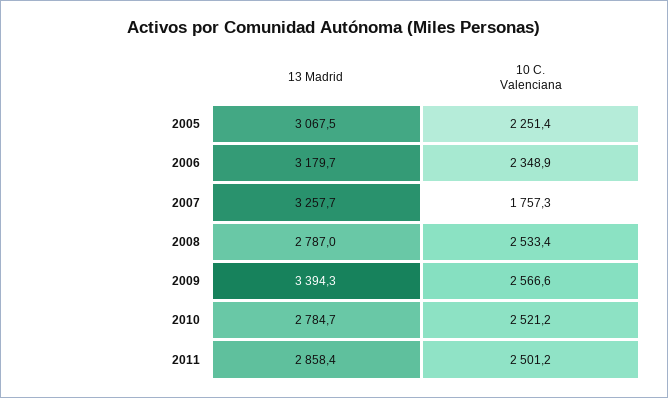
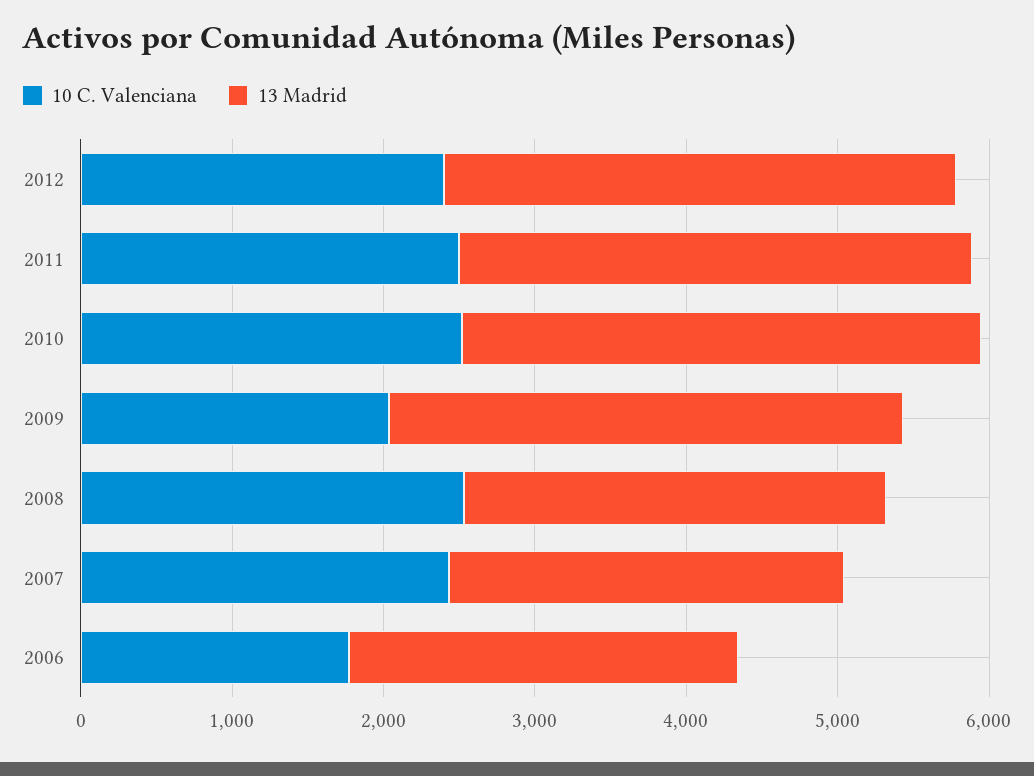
13 Madrid, 2005: 3067.5 -> none
10 C. Valenciana, 2005: 2251.4 -> none
13 Madrid, 2006: 3179.7 -> 2600
10 C. Valenciana, 2006: 2348.9 -> 1800
13 Madrid, 2007: 3257.7 -> 2600
10 C. Valenciana, 2007: 1757.3 -> 2400
10 C. Valenciana, 2009: 2566.6 -> 2000
13 Madrid, 2010: 2784.7 -> 3400
13 Madrid, 2011: 2858.4 -> 3400
10 C. Valenciana, 2012: none -> 2400
13 Madrid, 2012: none -> 3400

